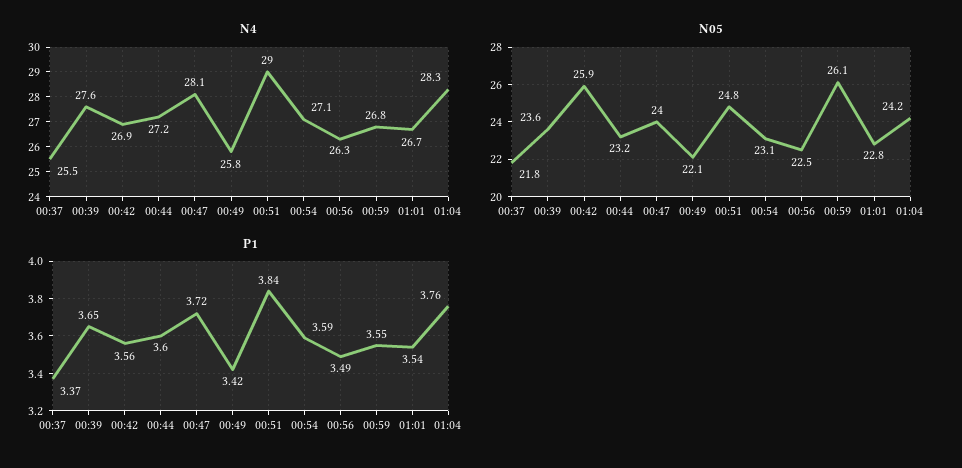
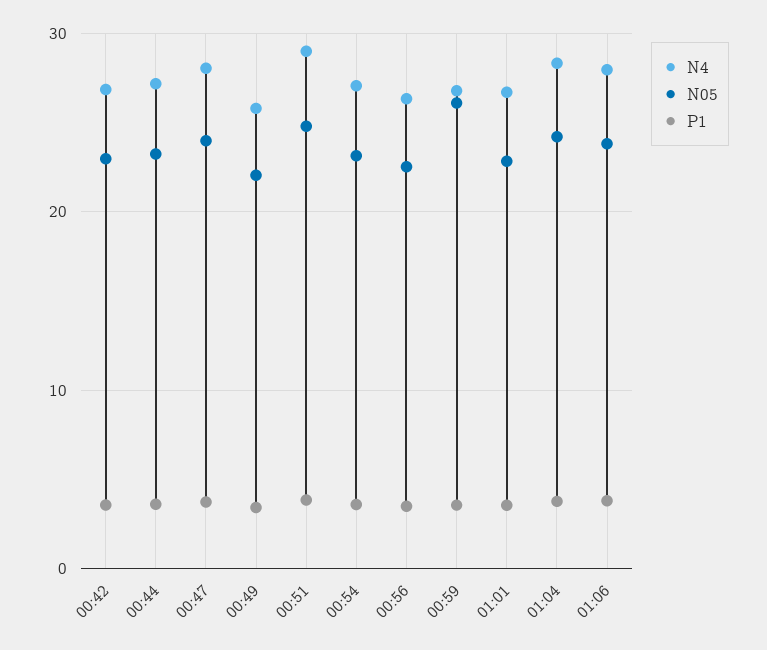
N4, 00:37: 25.5 -> none
N4, 00:39: 27.6 -> none
N05, 00:37: 21.8 -> none
N05, 00:39: 23.6 -> none
N05, 00:42: 25.9 -> 23
P1, 00:37: 3.37 -> none
P1, 00:39: 3.65 -> none
N4, 01:06: none -> 28
N05, 01:06: none -> 24
P1, 01:06: none -> 4

